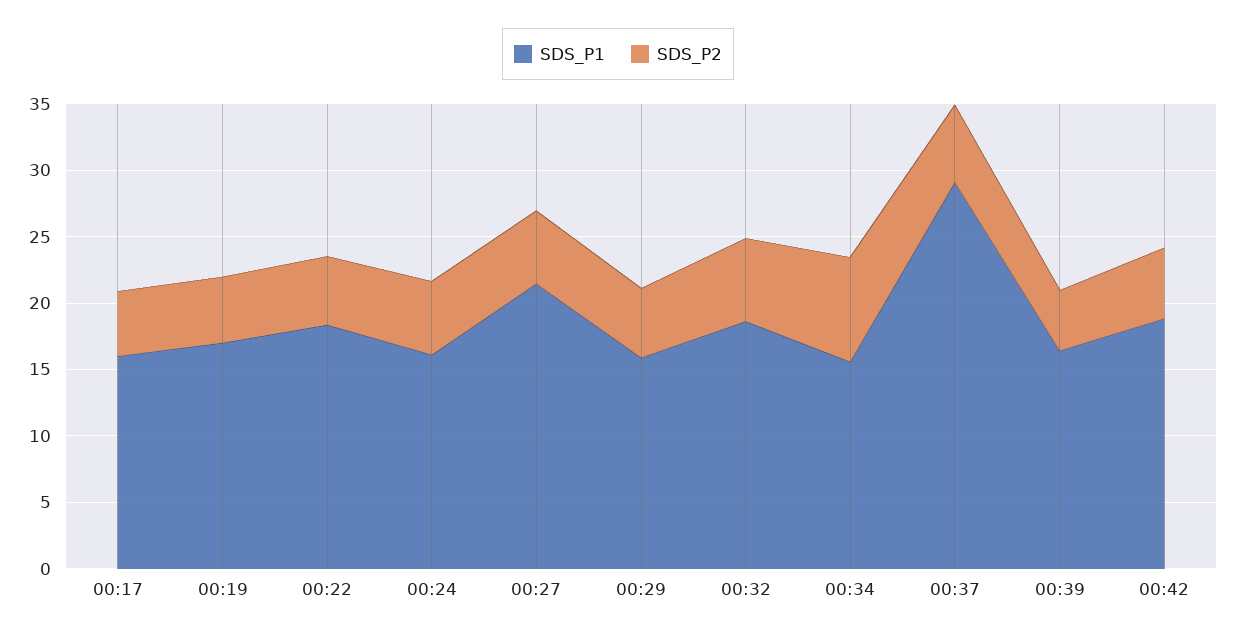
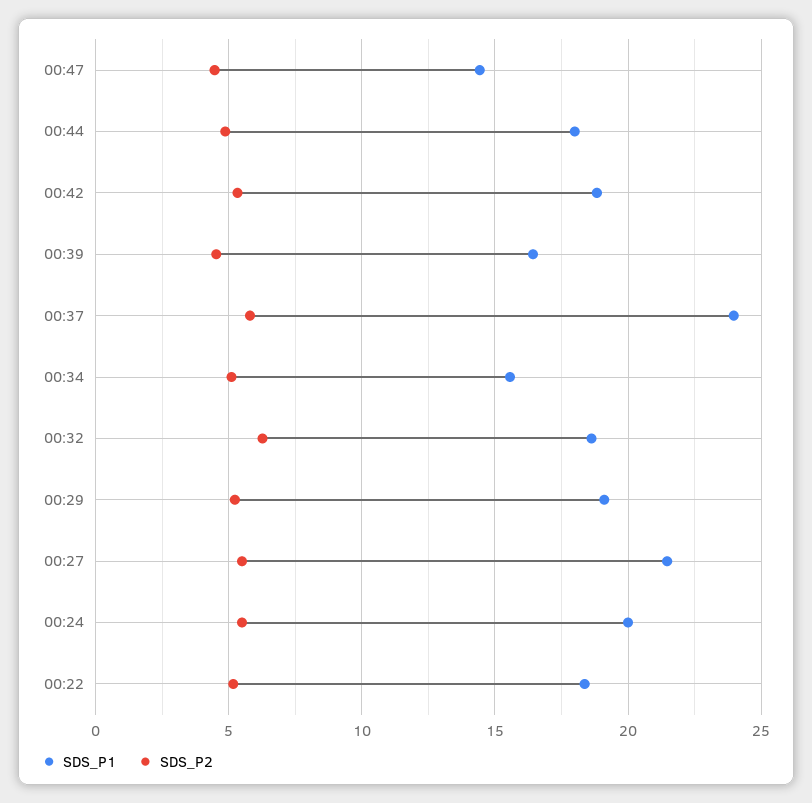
SDS_P1, 00:17: 16 -> none
SDS_P2, 00:17: 5 -> none
SDS_P1, 00:19: 17 -> none
SDS_P2, 00:19: 5 -> none
SDS_P1, 00:24: 16 -> 20
SDS_P1, 00:29: 16 -> 19
SDS_P2, 00:34: 8 -> 5
SDS_P1, 00:37: 29 -> 24
SDS_P1, 00:47: none -> 14.5
SDS_P2, 00:47: none -> 4.5
SDS_P1, 00:44: none -> 18
SDS_P2, 00:44: none -> 5

